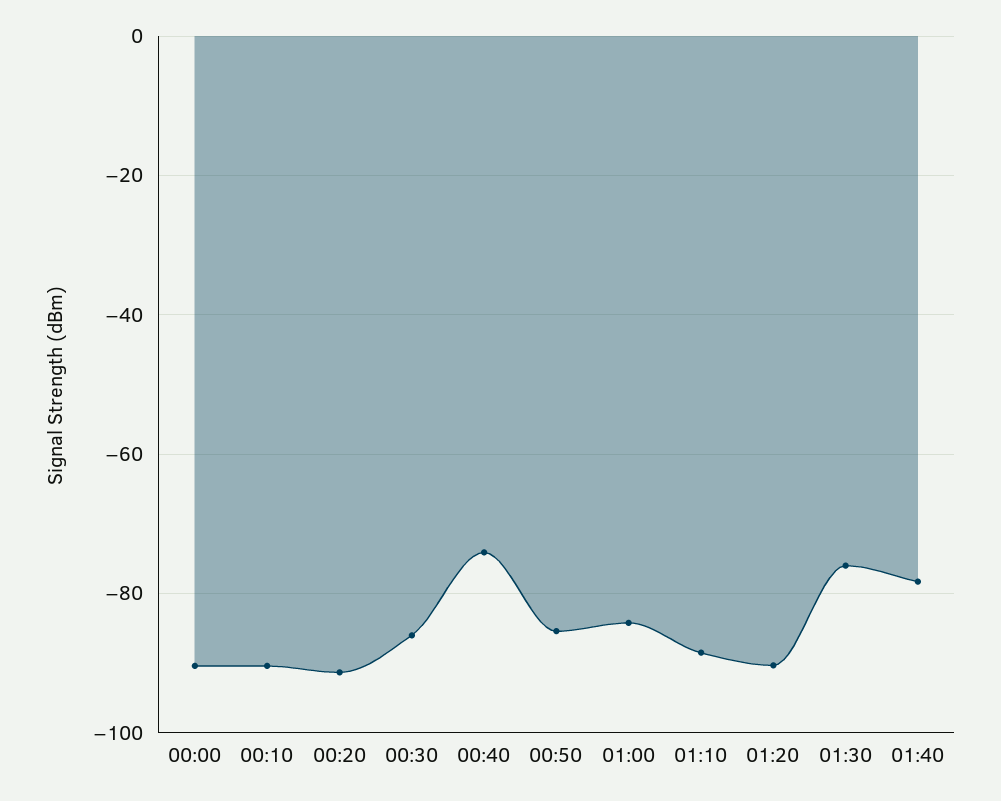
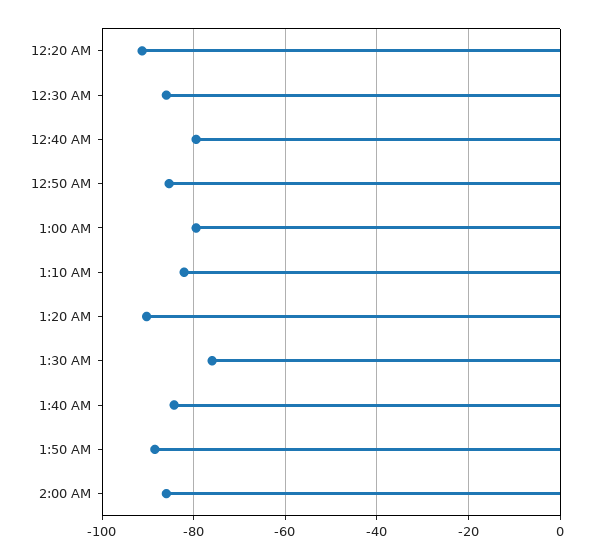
00:00: -90 -> none
00:10: -90 -> none
00:40: -74 -> -80
01:00: -84 -> -80
01:10: -88 -> -82
01:40: -78 -> -84
1:50 AM: none -> -88
2:00 AM: none -> -86

